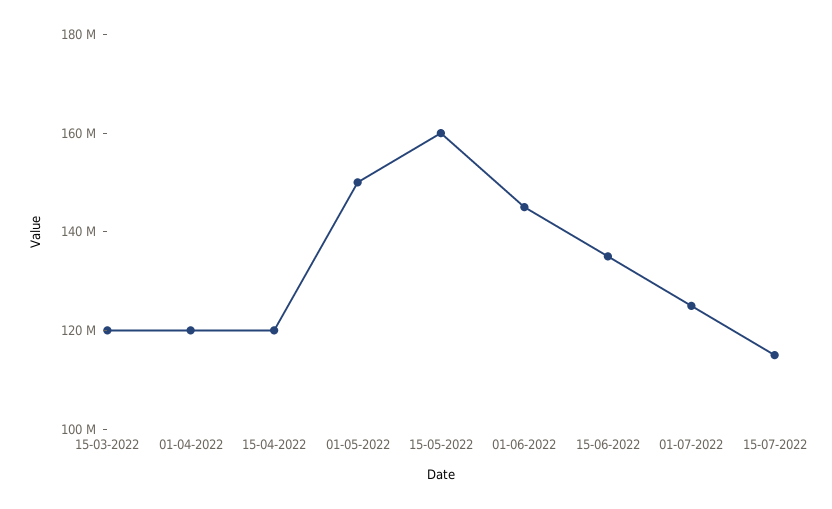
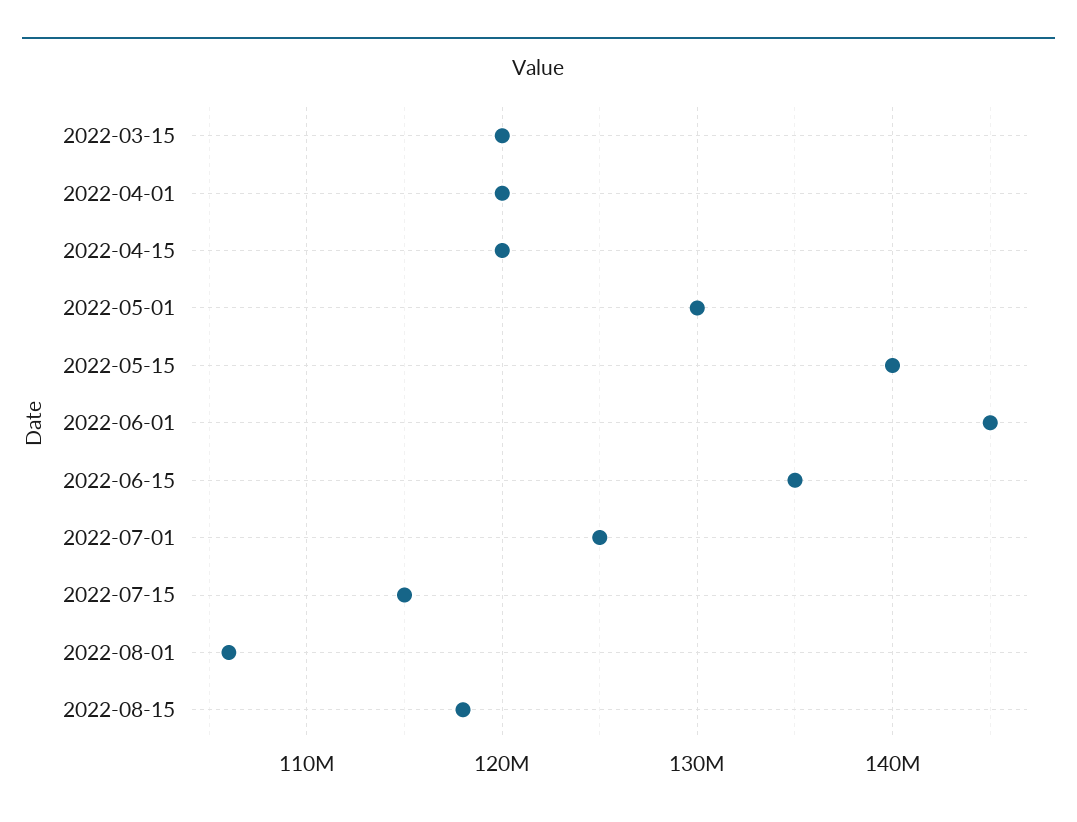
01-05-2022: 150000000 -> 130000000
15-05-2022: 160000000 -> 140000000
2022-08-01: none -> 106000000
2022-08-15: none -> 118000000

